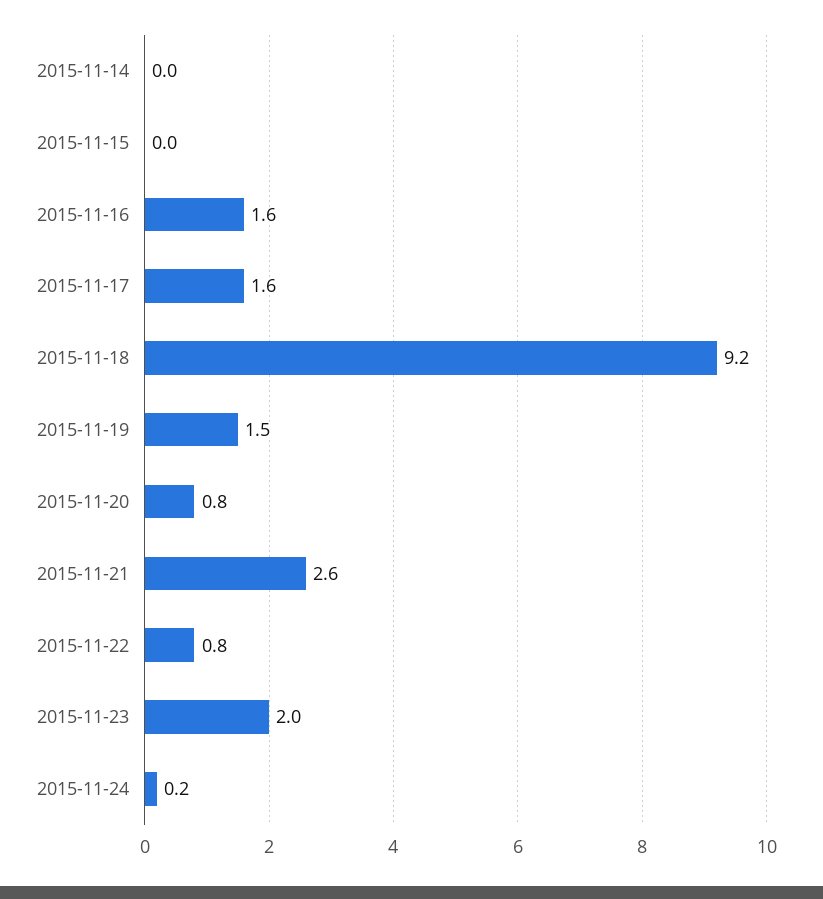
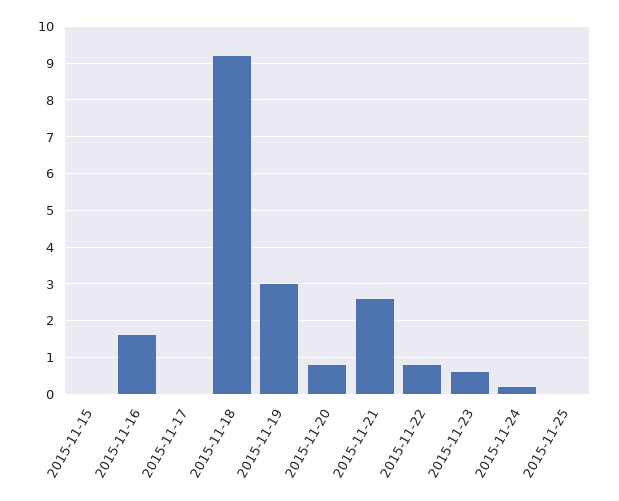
2015-11-14: 0 -> none
2015-11-17: 1.6 -> 0
2015-11-19: 1.5 -> 3
2015-11-23: 2 -> 0.5
2015-11-25: none -> 0

